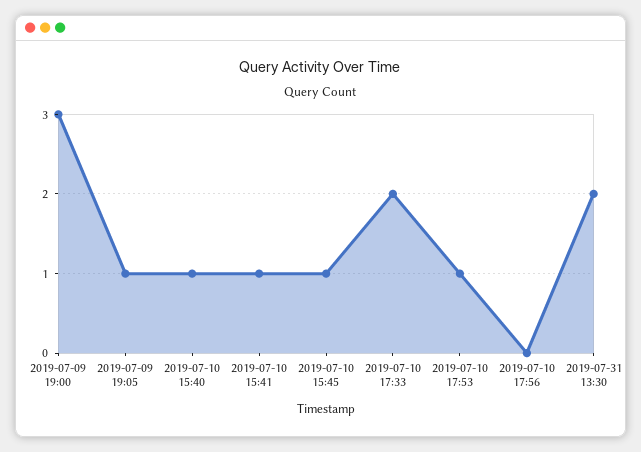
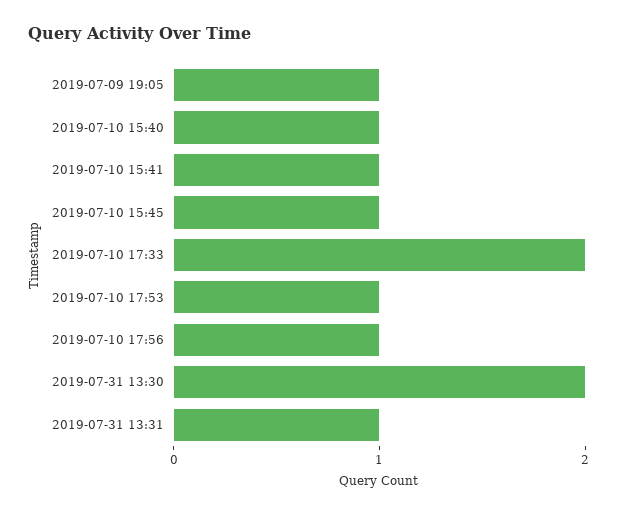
2019-07-09 19:00: 3 -> none
2019-07-10 17:56: 0 -> 1
2019-07-31 13:31: none -> 1

